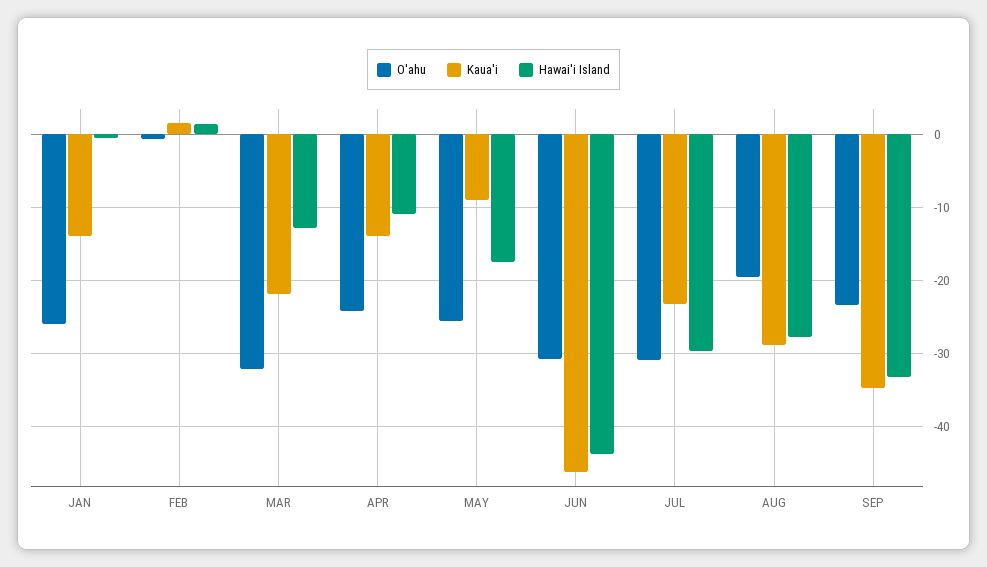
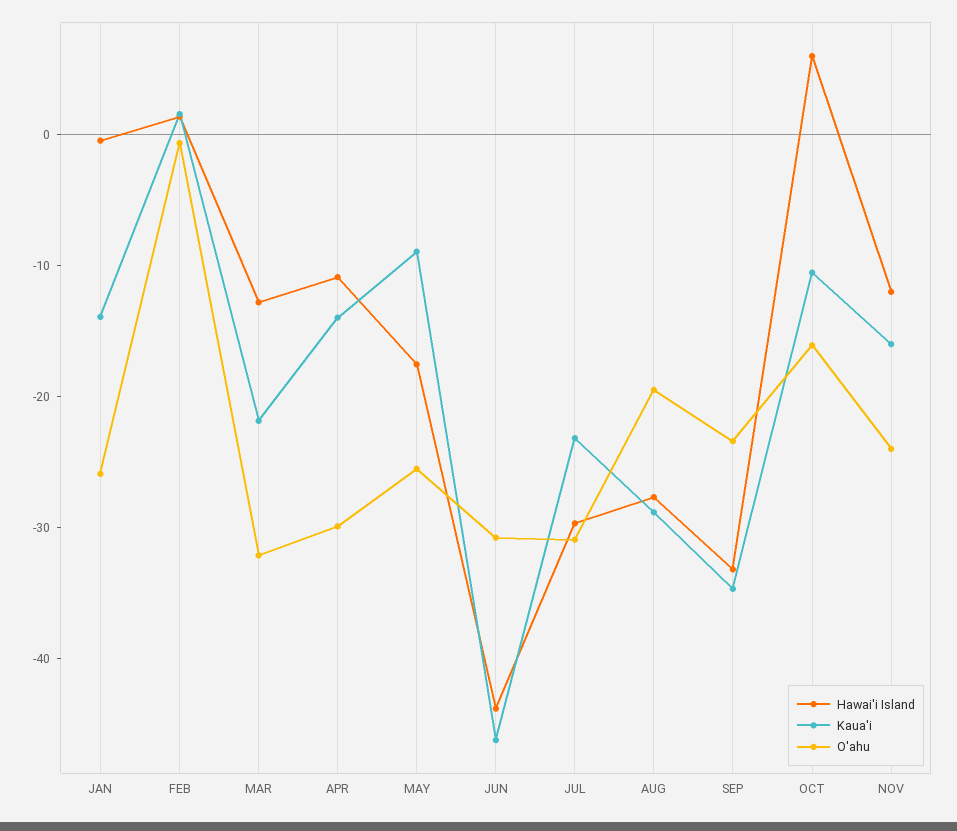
O'ahu, APR: -24 -> -30
Hawai'i Island, OCT: none -> 6
Kaua'i, OCT: none -> -10
O'ahu, OCT: none -> -16
Hawai'i Island, NOV: none -> -12
Kaua'i, NOV: none -> -16
O'ahu, NOV: none -> -24

